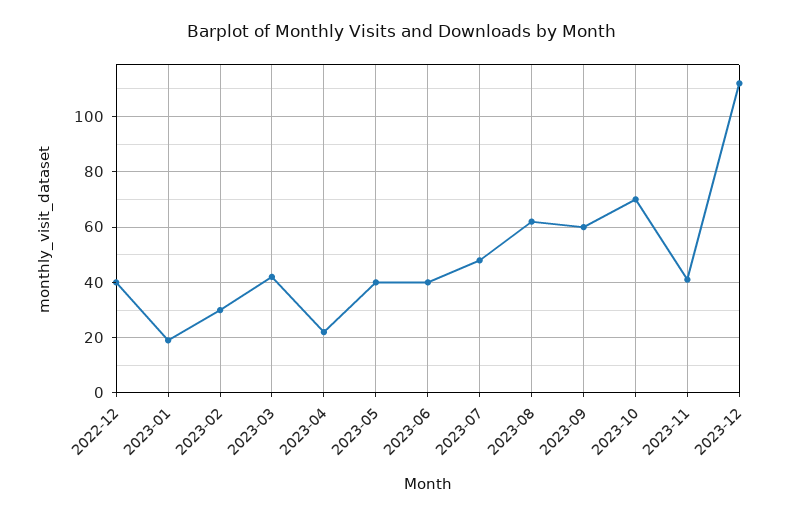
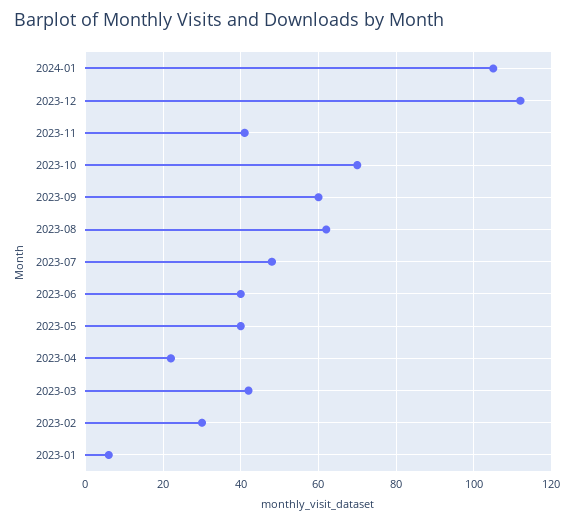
2022-12: 40 -> none
2023-01: 20 -> 5
2024-01: none -> 105

